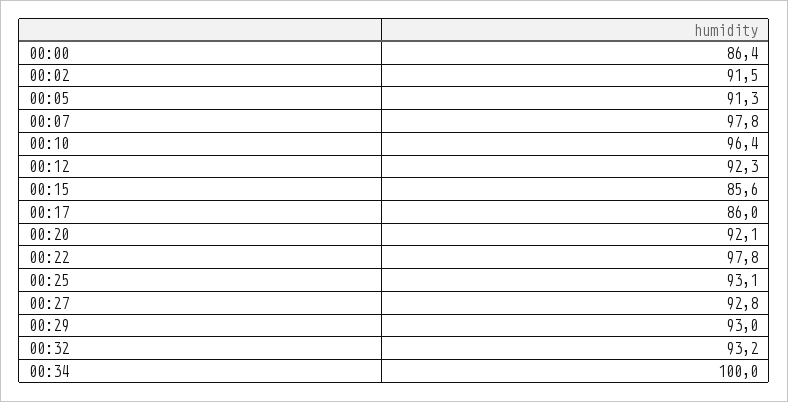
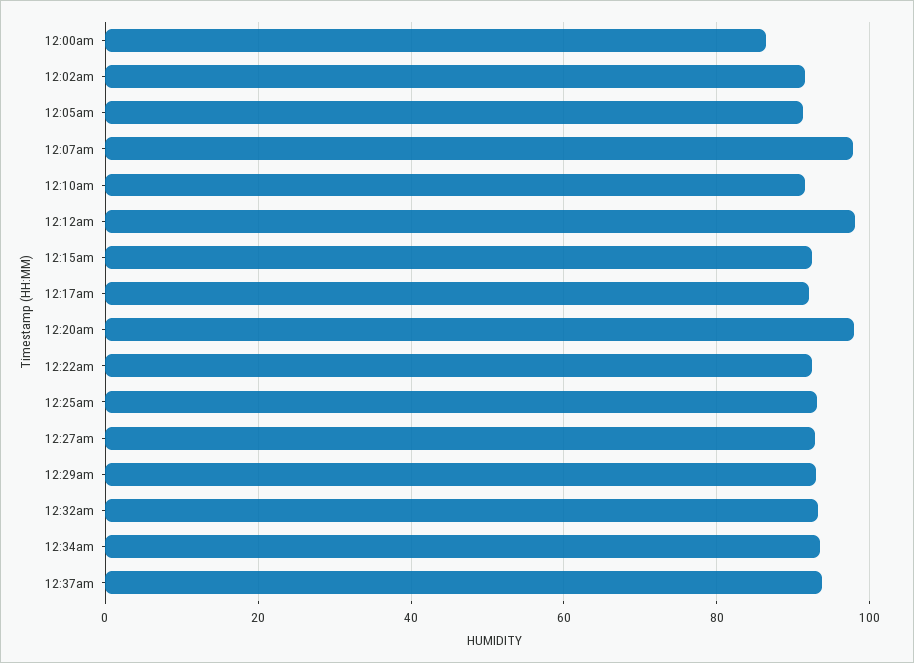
00:10: 96.4 -> 92
00:12: 92.3 -> 98
00:15: 85.6 -> 92
00:17: 86 -> 92
00:20: 92.1 -> 98
00:22: 97.8 -> 92
00:34: 100 -> 94
12:37am: none -> 94

